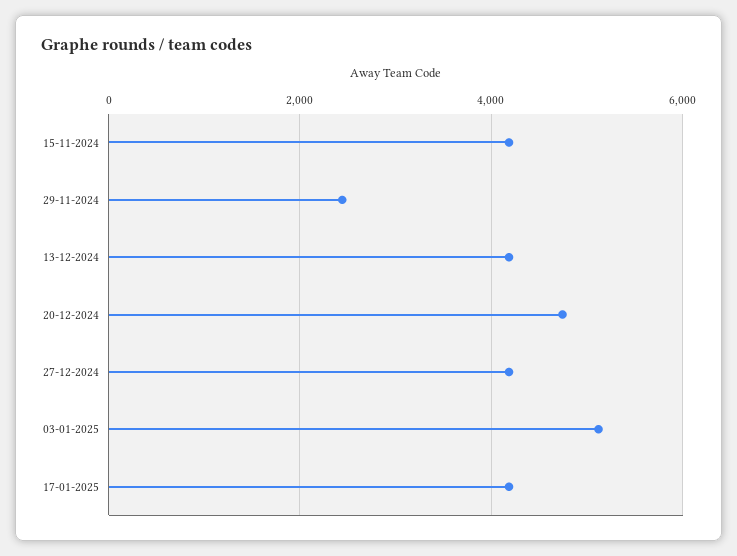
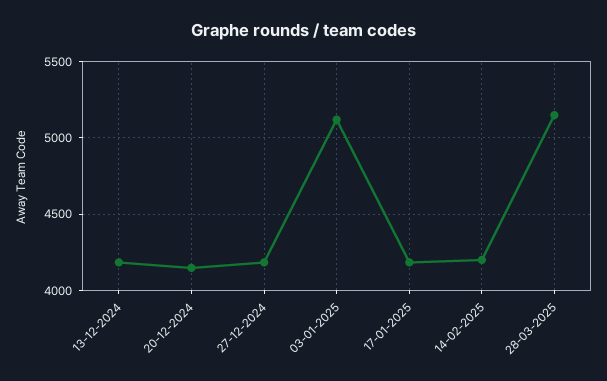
15-11-2024: 4200 -> none
29-11-2024: 2400 -> none
20-12-2024: 4800 -> 4150
14-02-2025: none -> 4200
28-03-2025: none -> 5150

